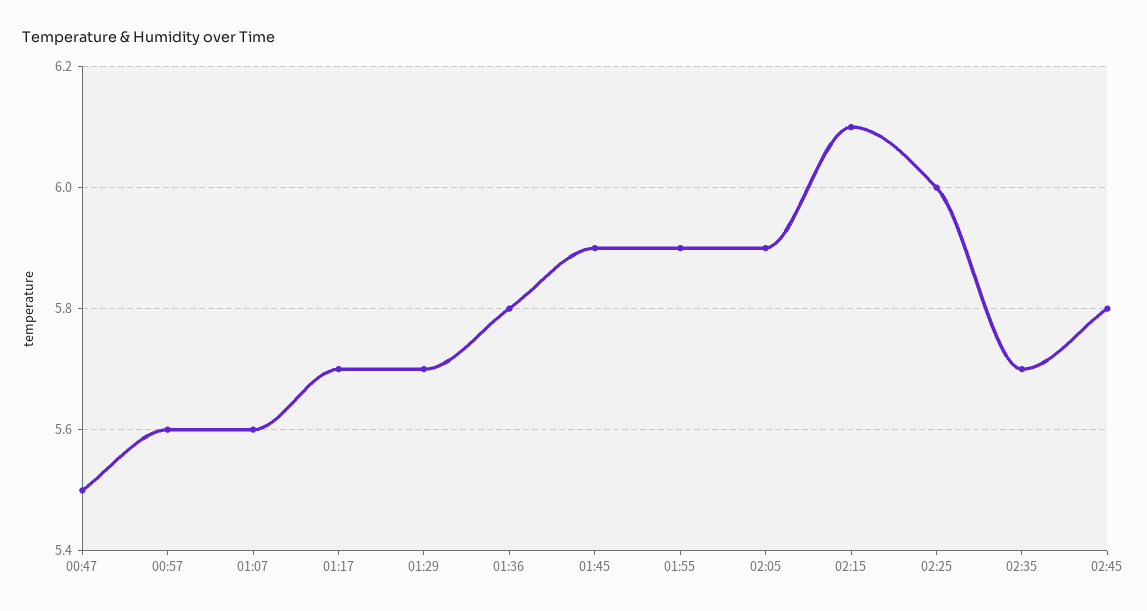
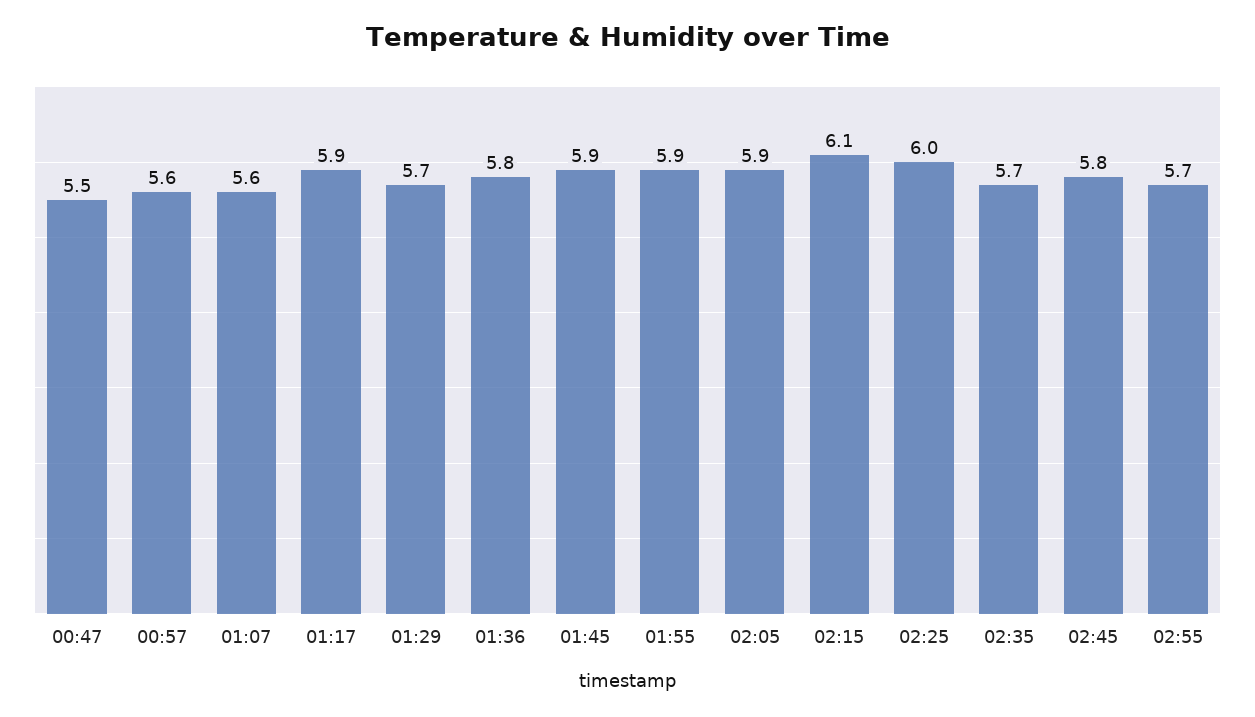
01:17: 5.7 -> 5.9
02:55: none -> 5.7

